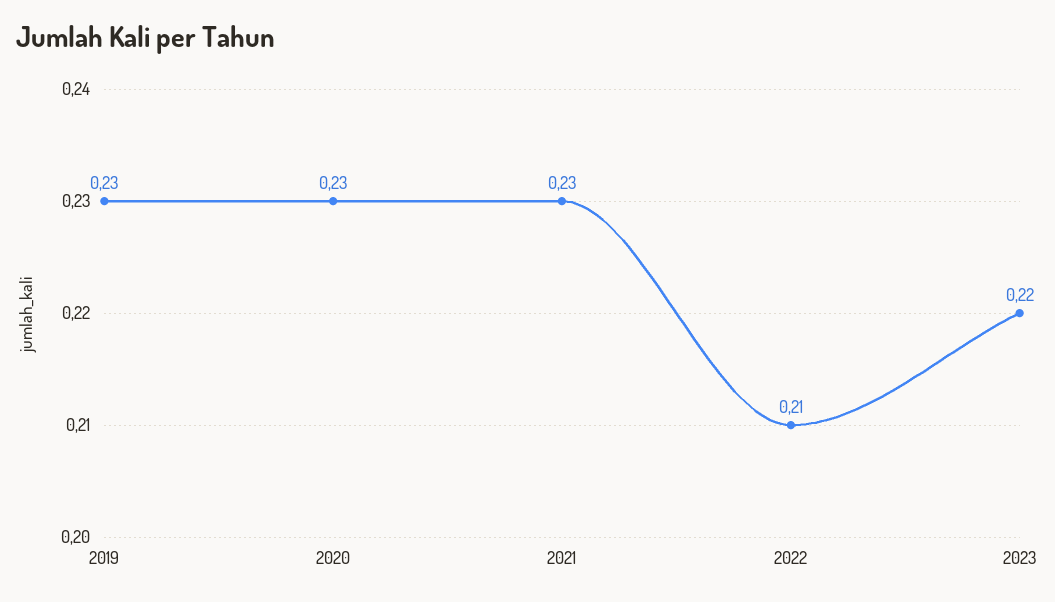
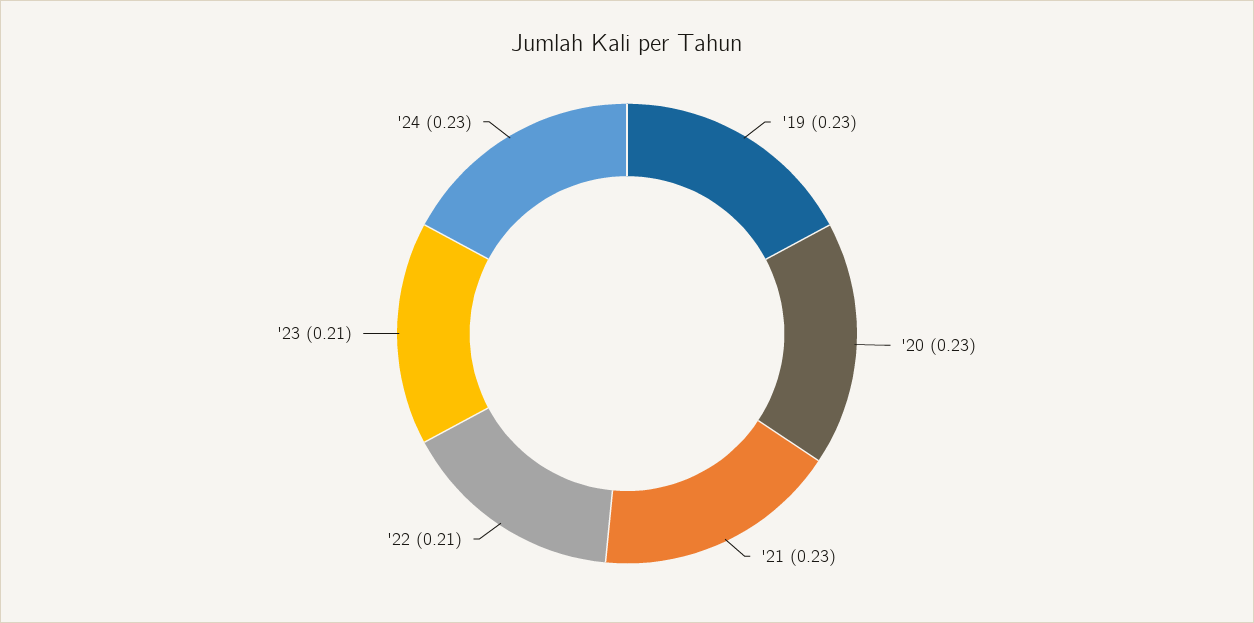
2023: 0.22 -> 0.21
'24: none -> 0.23

